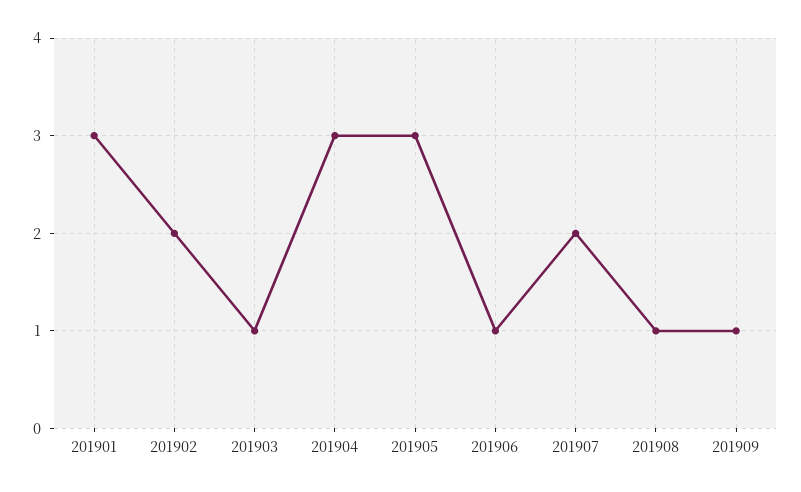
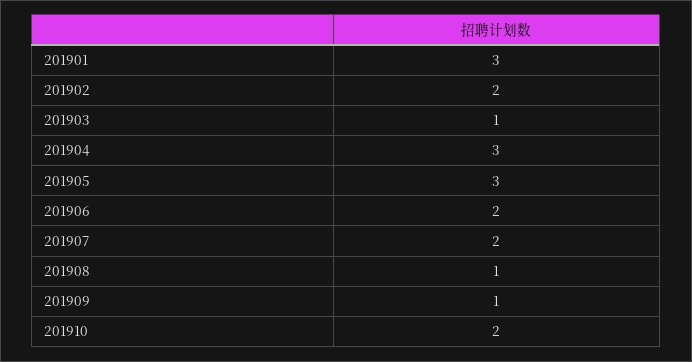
201906: 1 -> 2
201910: none -> 2

